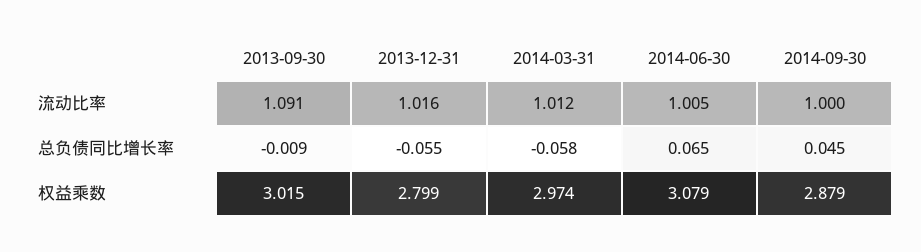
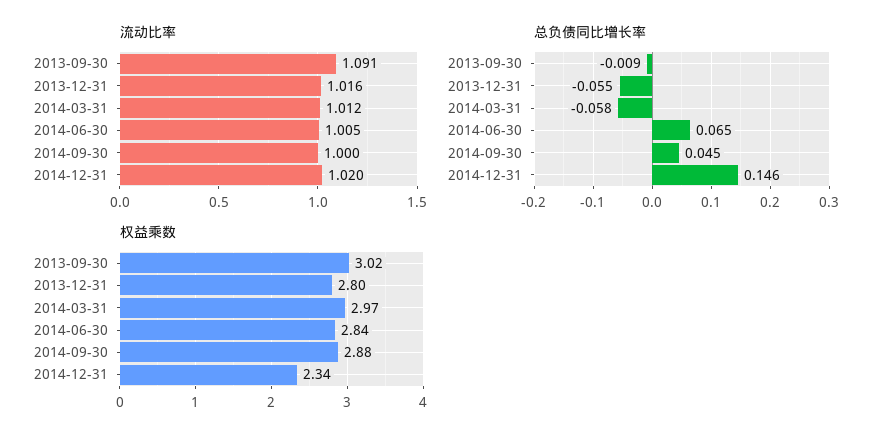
权益乘数, 2014-06-30: 3.079 -> 2.84
流动比率, 2014-12-31: none -> 1.02
总负债同比增长率, 2014-12-31: none -> 0.146
权益乘数, 2014-12-31: none -> 2.34

